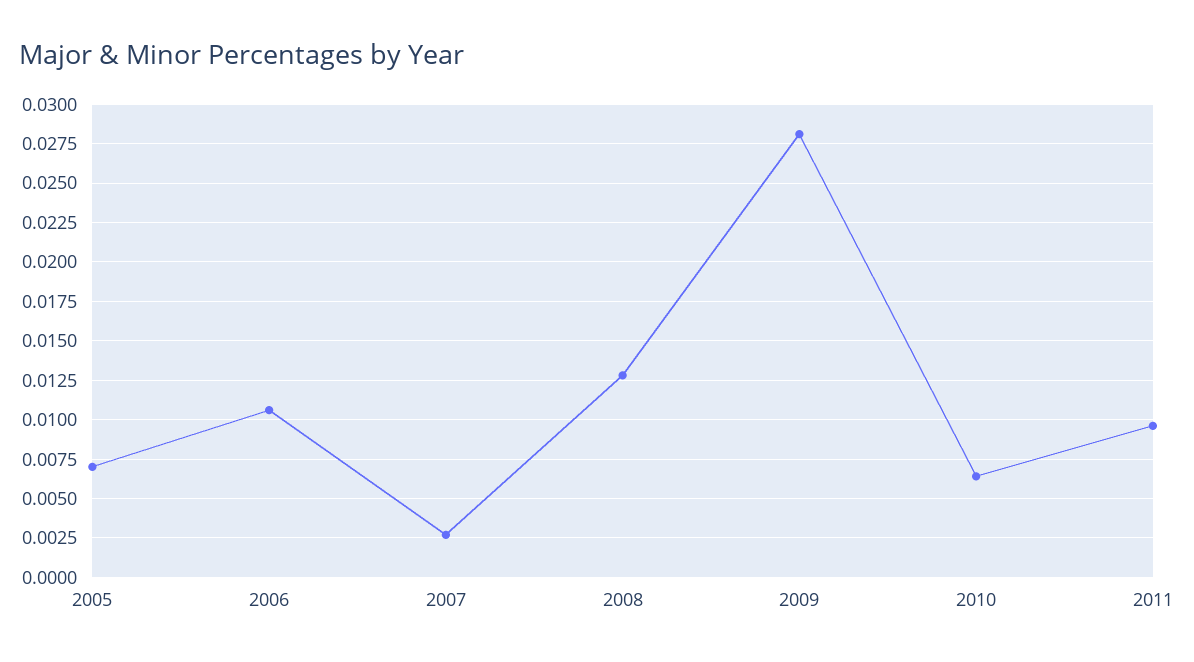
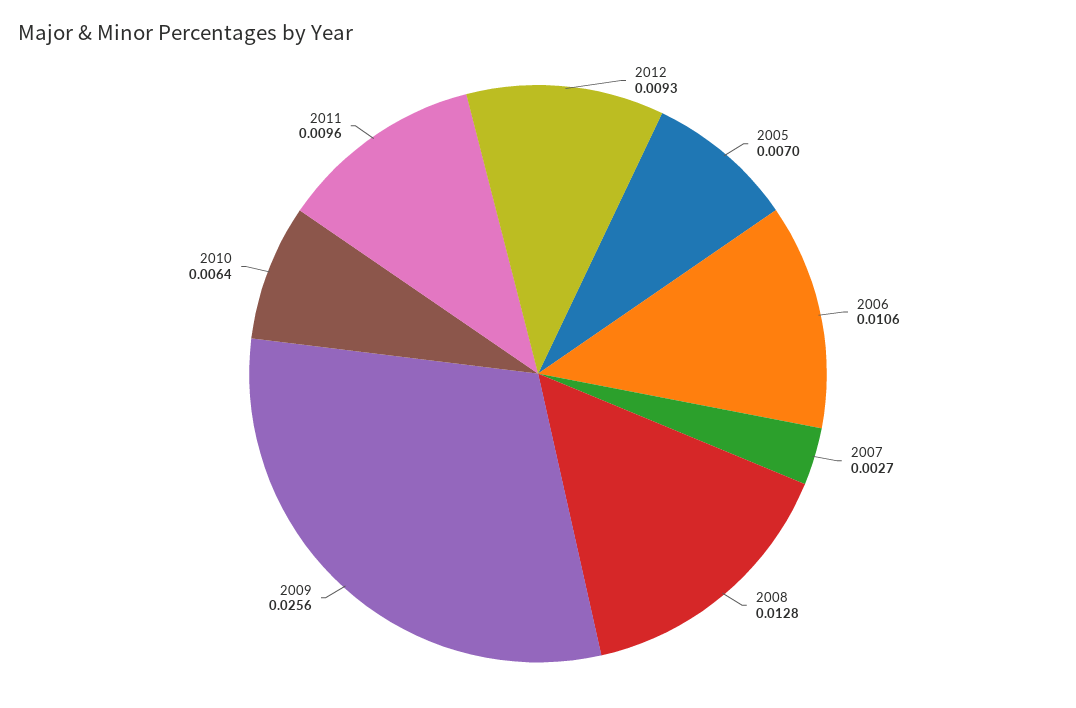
2009: 0.028 -> 0.0256
2012: none -> 0.0093

